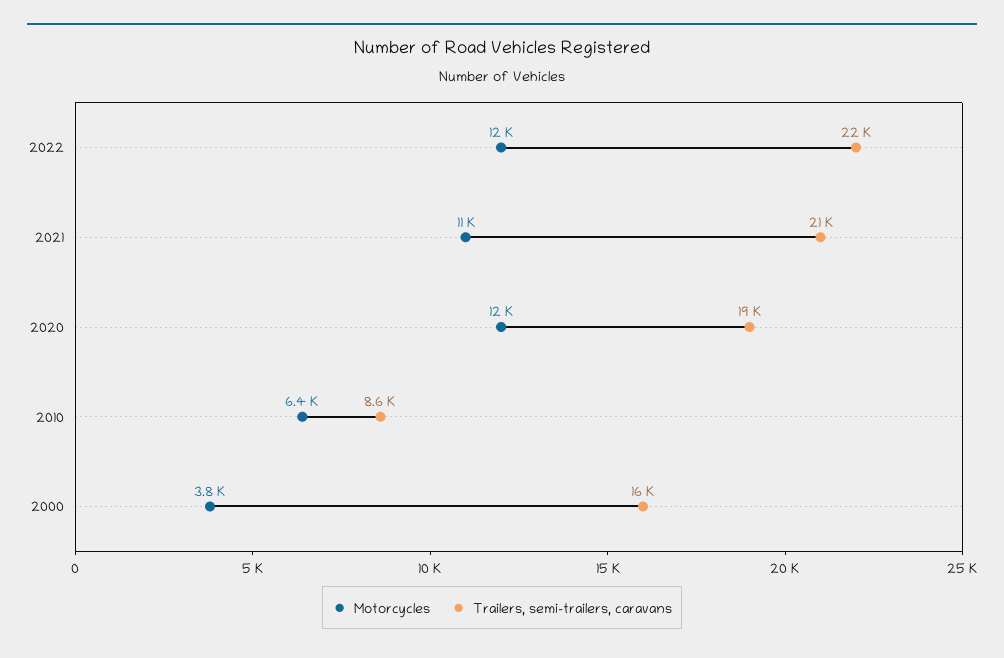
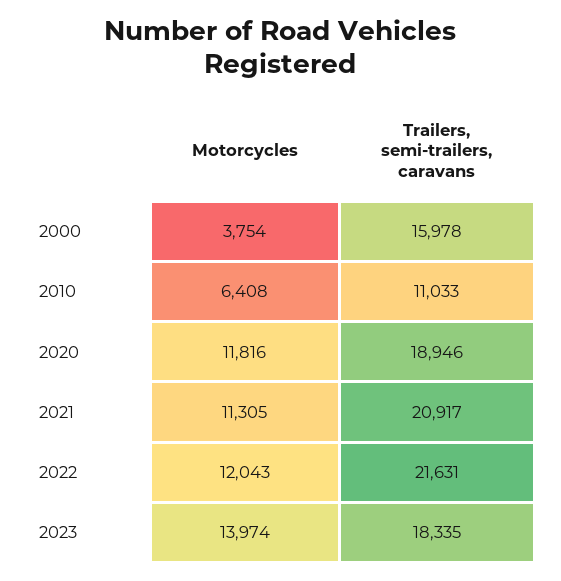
Trailers, semi-trailers, caravans, 2010: 8600 -> 11033
Motorcycles, 2023: none -> 13974
Trailers, semi-trailers, caravans, 2023: none -> 18335

